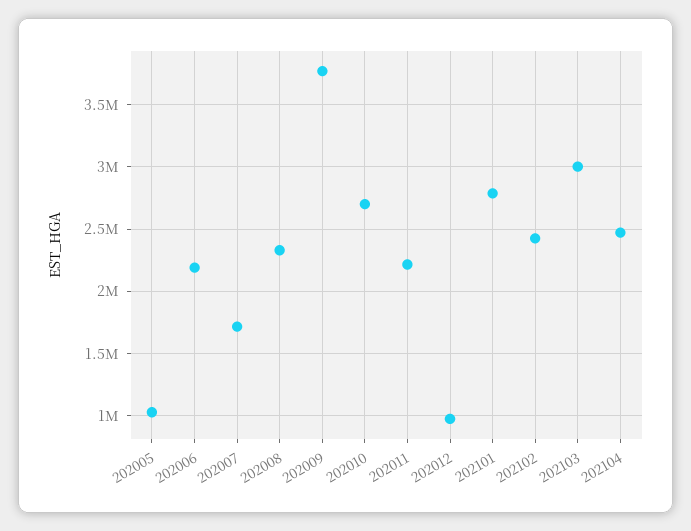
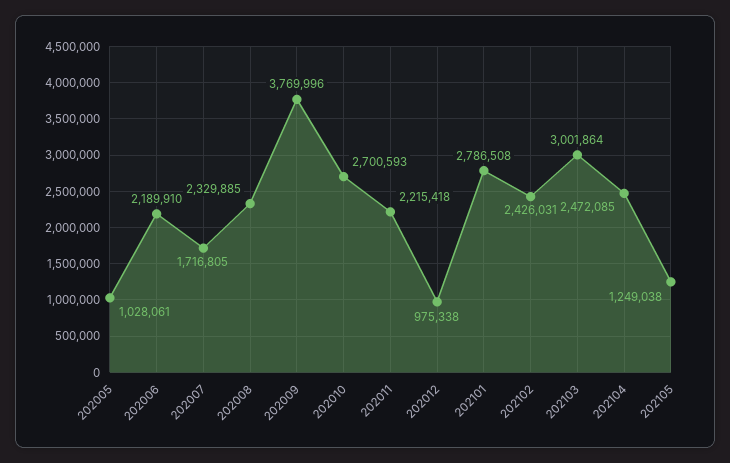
202105: none -> 1249038

